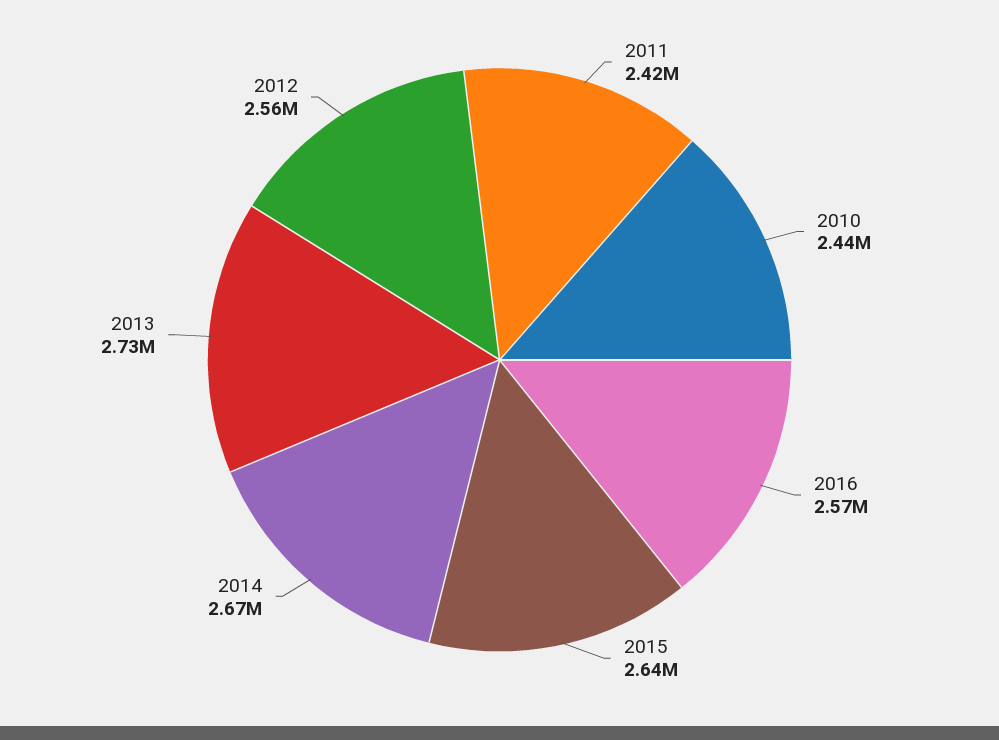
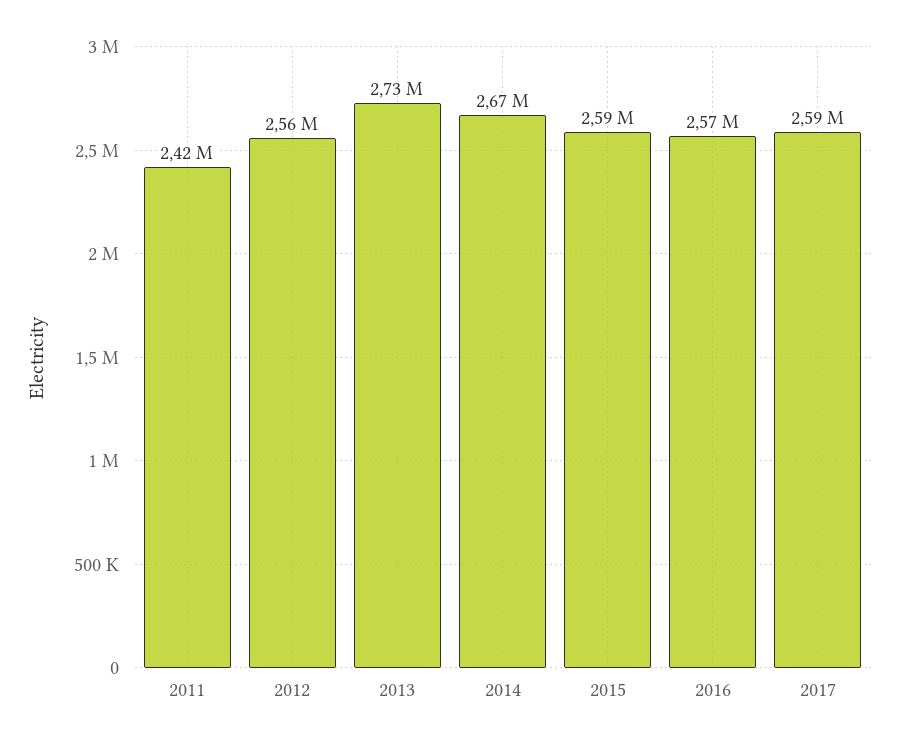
2010: 2440000 -> none
2015: 2640000 -> 2590000
2017: none -> 2590000

